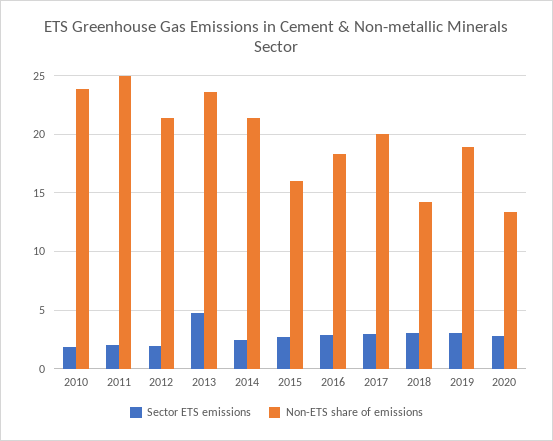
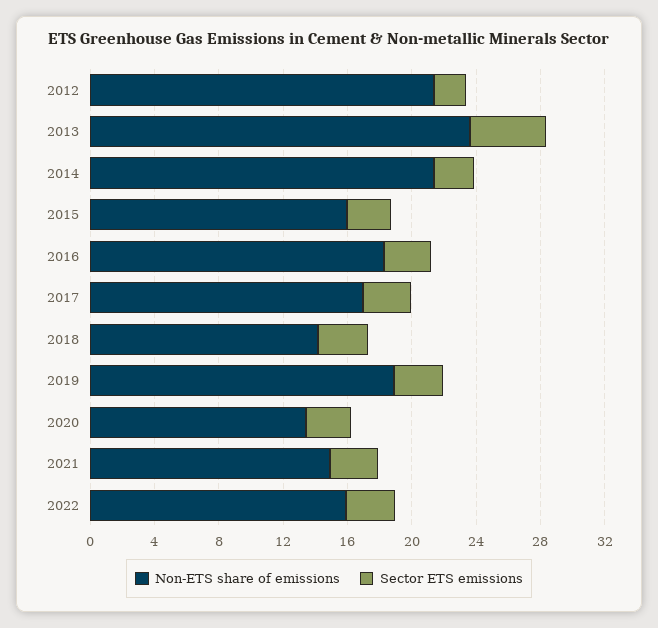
Sector ETS emissions, 2010: 2 -> none
Non-ETS share of emissions, 2010: 24 -> none
Sector ETS emissions, 2011: 2 -> none
Non-ETS share of emissions, 2011: 25 -> none
Non-ETS share of emissions, 2017: 20 -> 17
Non-ETS share of emissions, 2021: none -> 15
Sector ETS emissions, 2021: none -> 3
Non-ETS share of emissions, 2022: none -> 16
Sector ETS emissions, 2022: none -> 3

